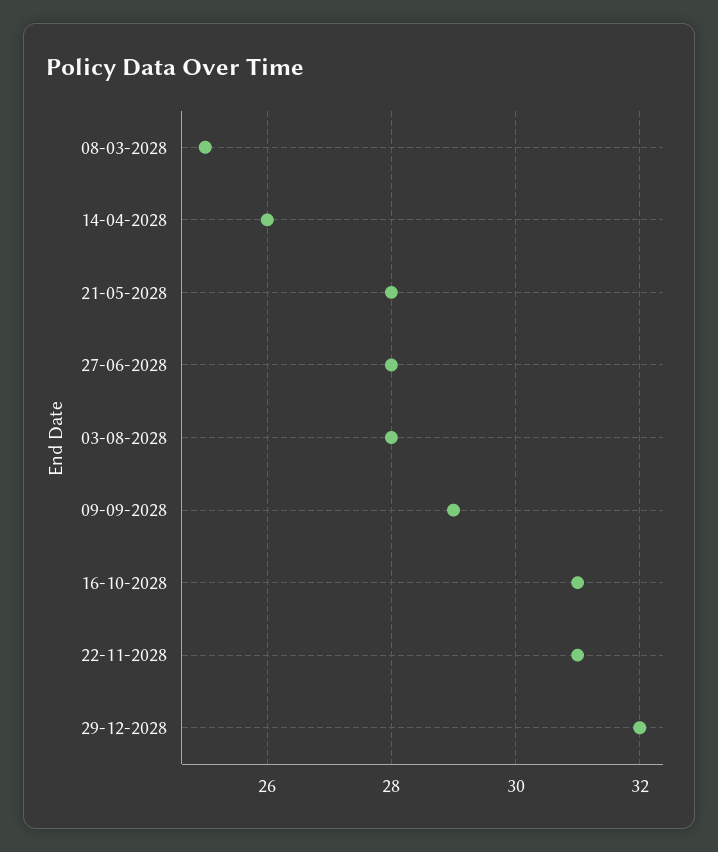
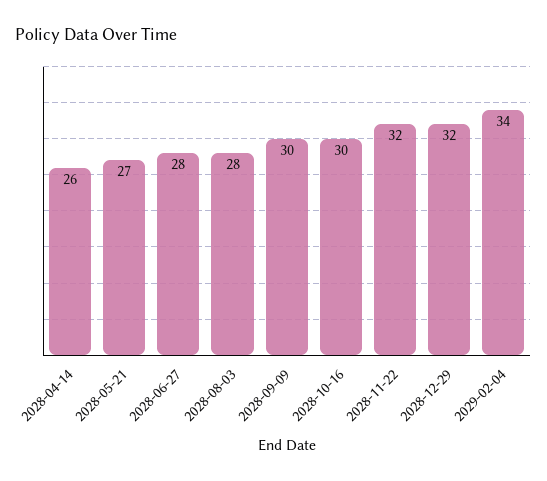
08-03-2028: 25 -> none
21-05-2028: 28 -> 27
09-09-2028: 29 -> 30
16-10-2028: 31 -> 30
22-11-2028: 31 -> 32
2029-02-04: none -> 34

